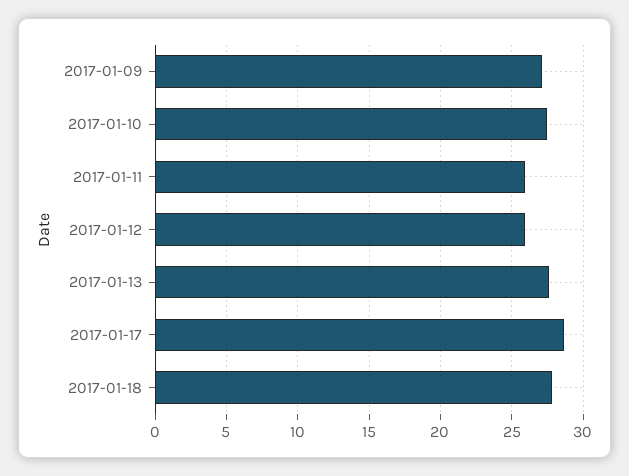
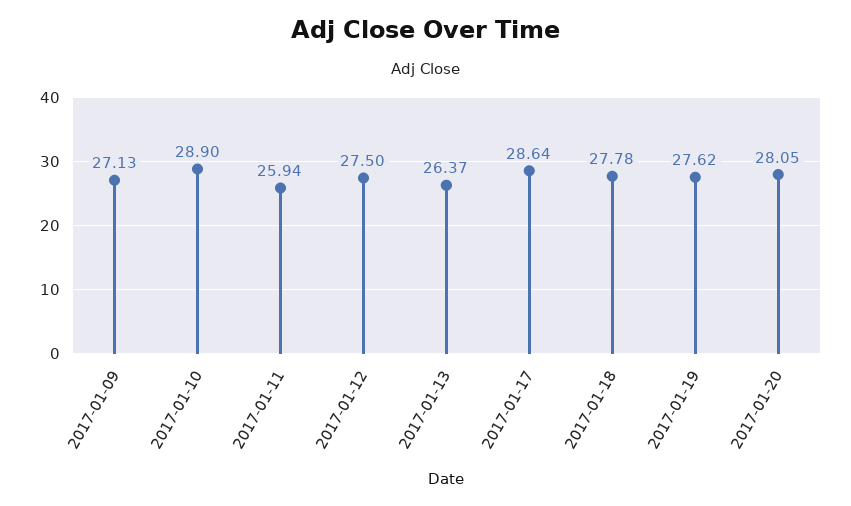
2017-01-10: 27.5 -> 28.9
2017-01-12: 26 -> 27.5
2017-01-13: 27.5 -> 26.37
2017-01-19: none -> 27.62
2017-01-20: none -> 28.05

